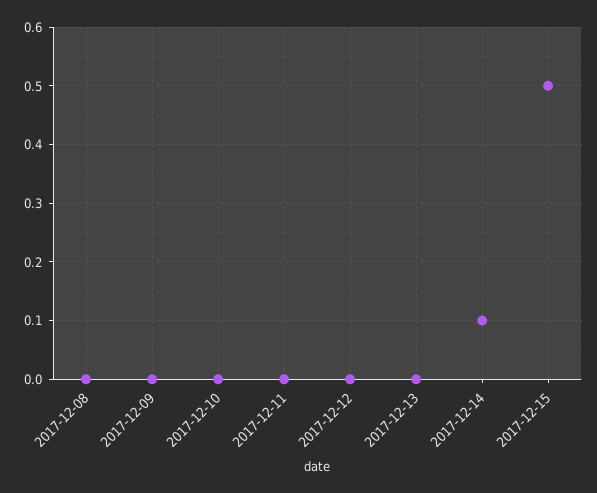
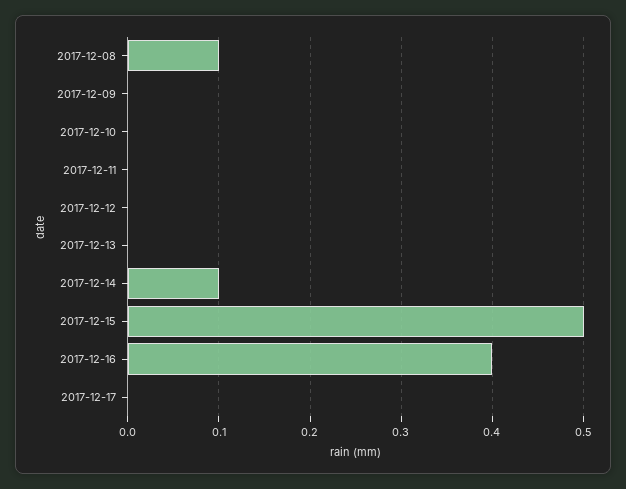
2017-12-08: 0 -> 0.1
2017-12-16: none -> 0.4
2017-12-17: none -> 0

